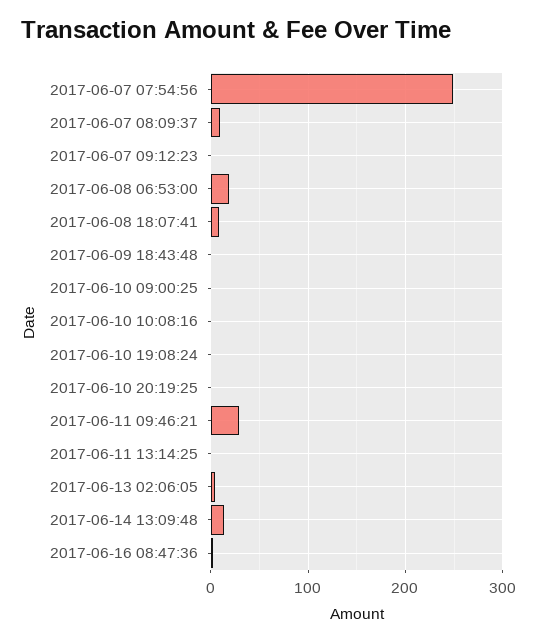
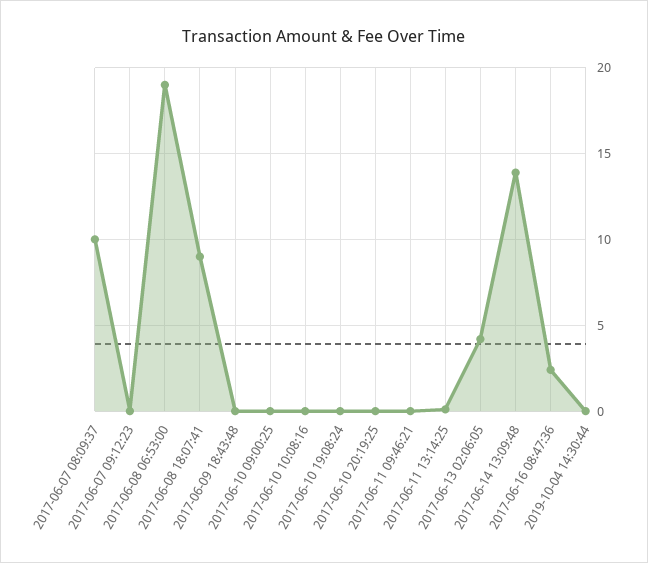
2017-06-07 07:54:56: 250 -> none
2017-06-11 09:46:21: 30 -> 0
2019-10-04 14:30:44: none -> 0

